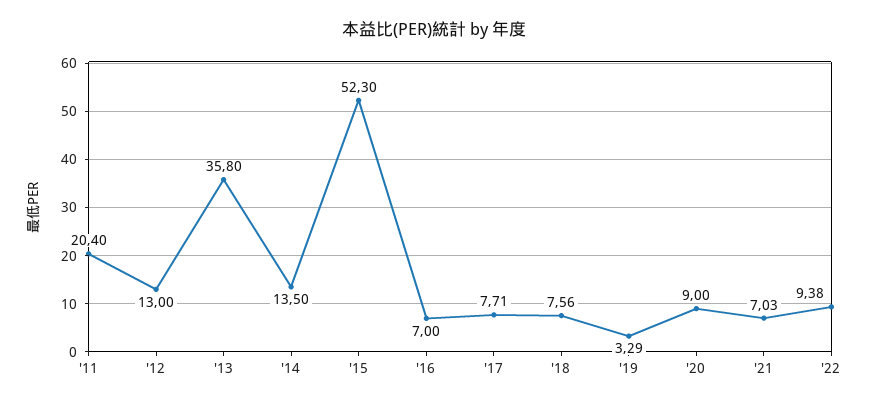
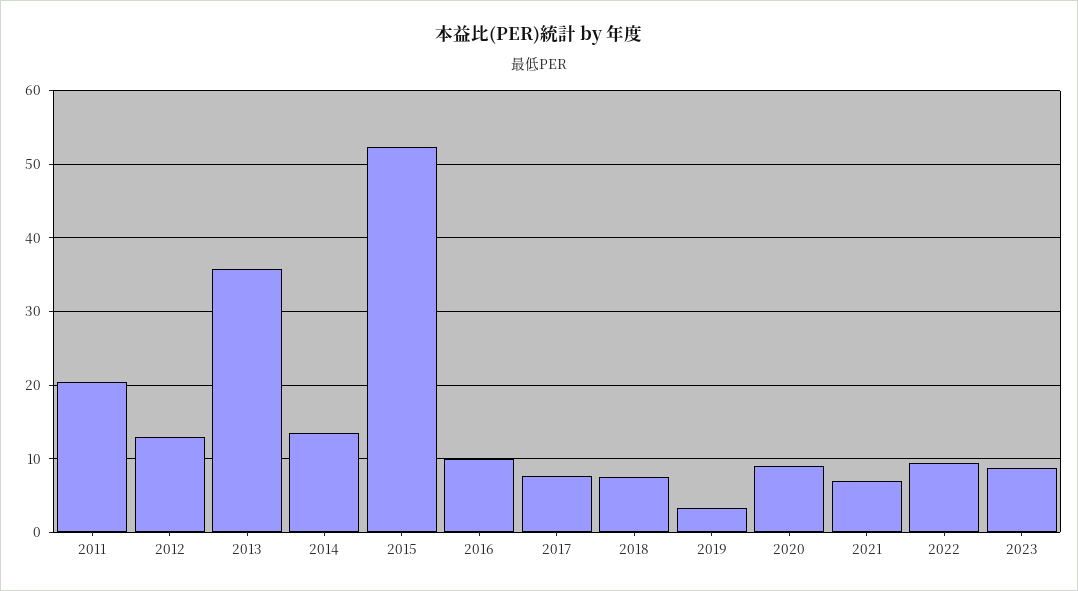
'16: 7 -> 10
2023: none -> 9

